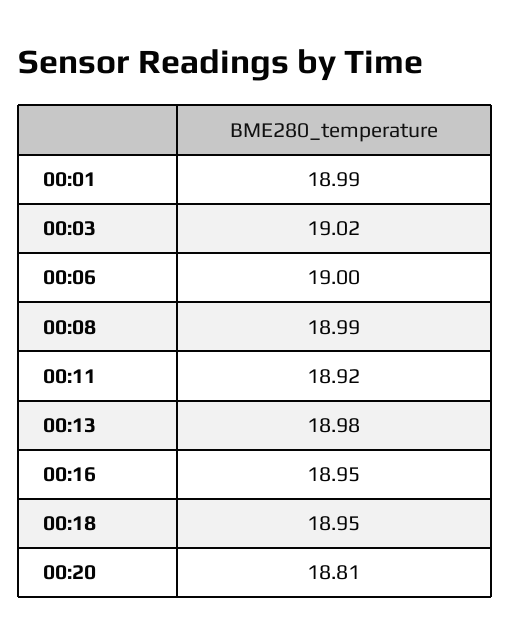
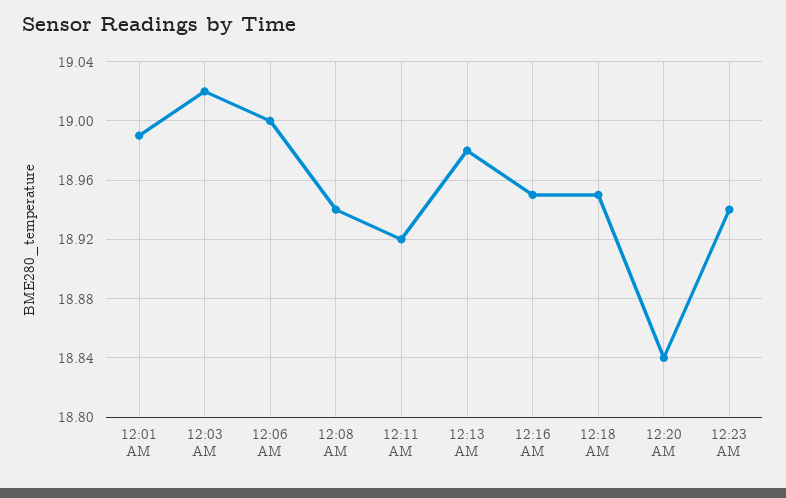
00:08: 18.99 -> 18.94
00:20: 18.81 -> 18.84
12:23 AM: none -> 18.94

